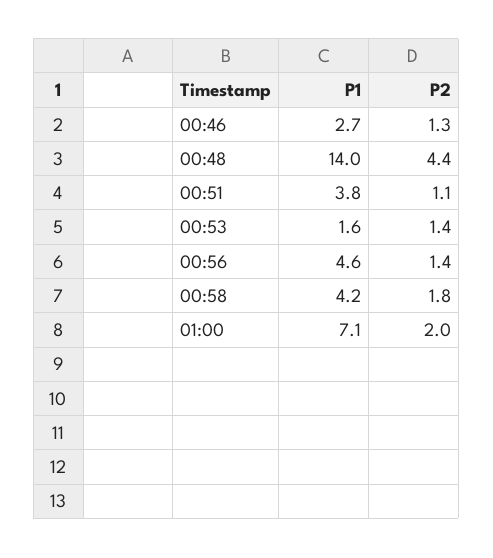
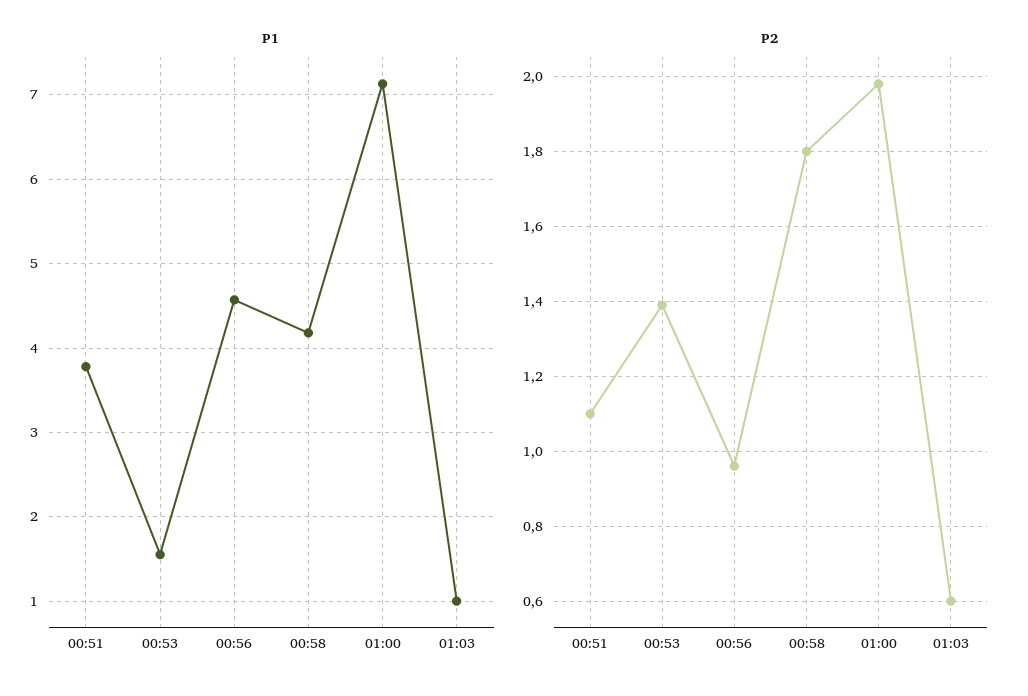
P1, 00:46: 2.7 -> none
P2, 00:46: 1.3 -> none
P1, 00:48: 14 -> none
P2, 00:48: 4.4 -> none
P2, 00:56: 1.4 -> 0.95
P1, 01:03: none -> 1
P2, 01:03: none -> 0.6

